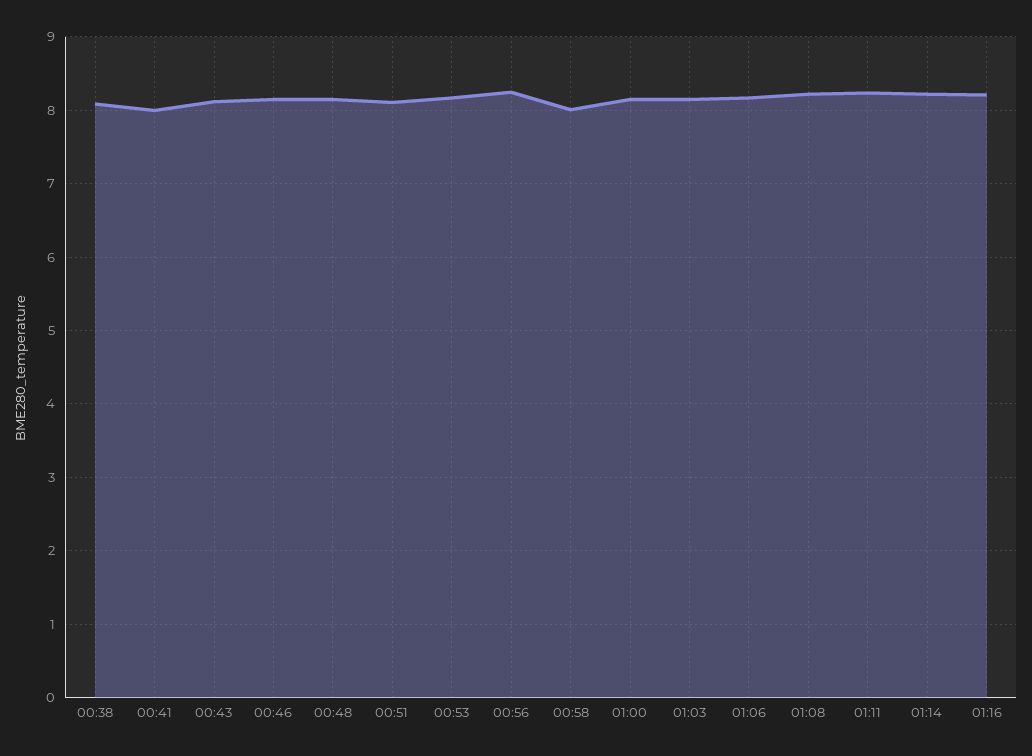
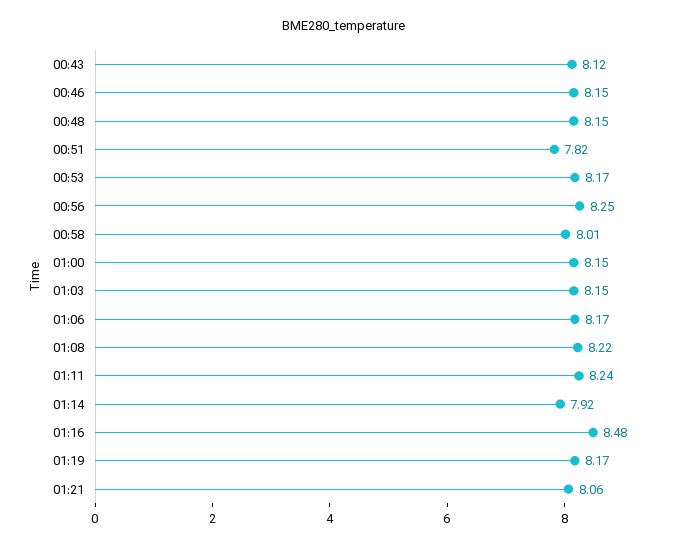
00:38: 8.1 -> none
00:41: 8 -> none
00:51: 8.1 -> 7.82
01:14: 8.2 -> 7.92
01:16: 8.2 -> 8.48
01:19: none -> 8.17
01:21: none -> 8.06

